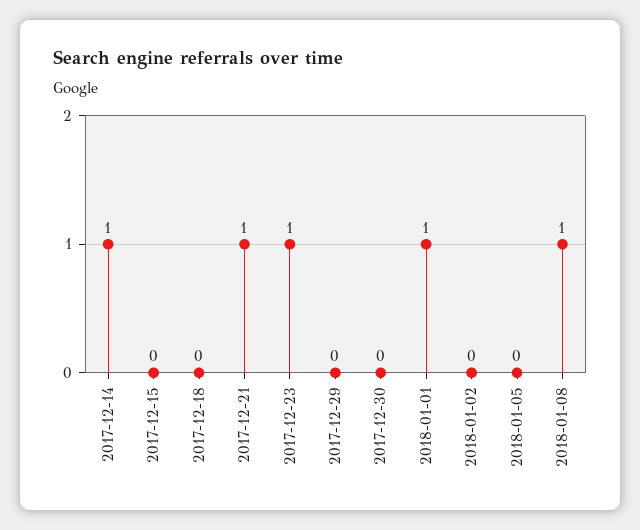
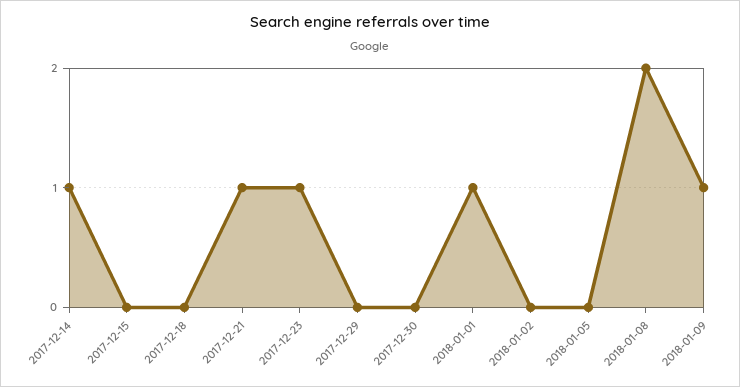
2018-01-08: 1 -> 2
2018-01-09: none -> 1

